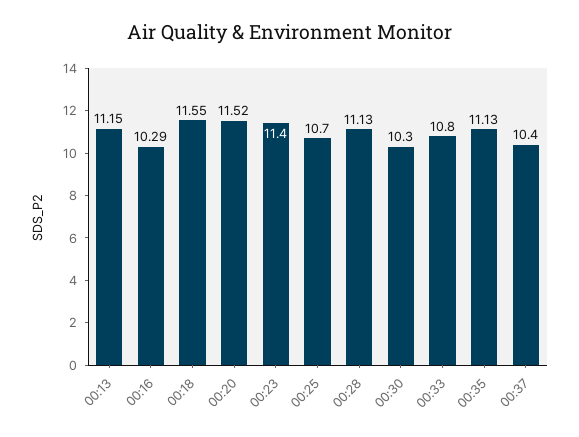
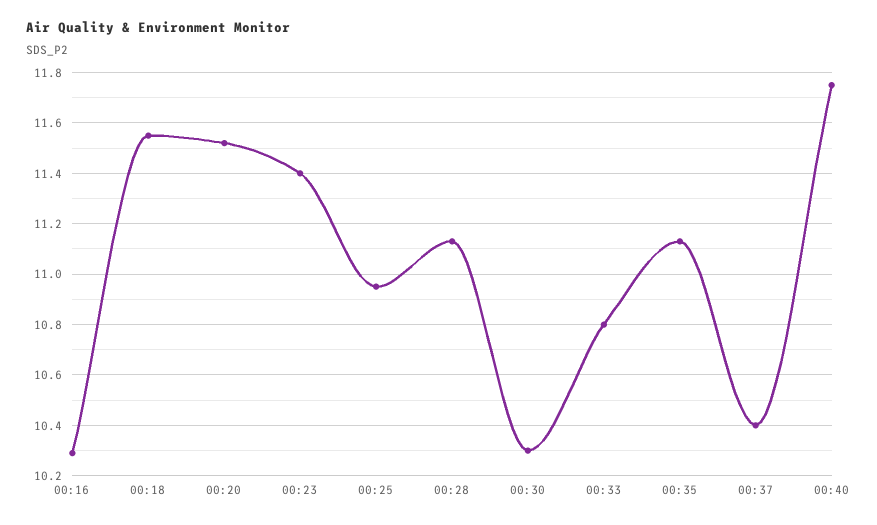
00:13: 11.15 -> none
00:25: 10.7 -> 10.95
00:40: none -> 11.75

